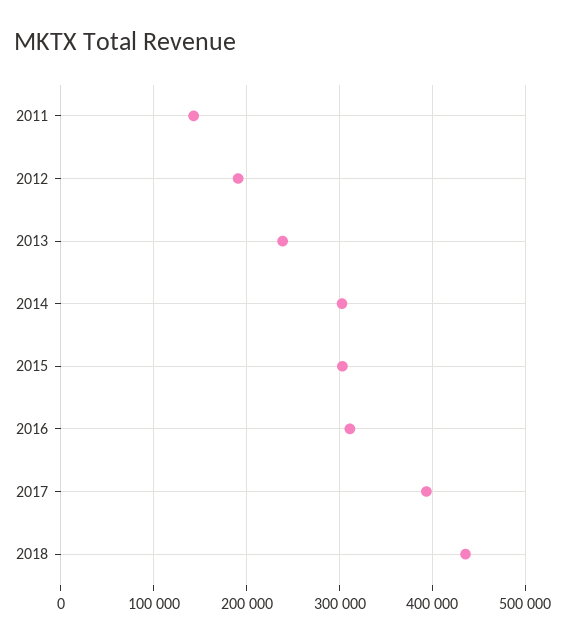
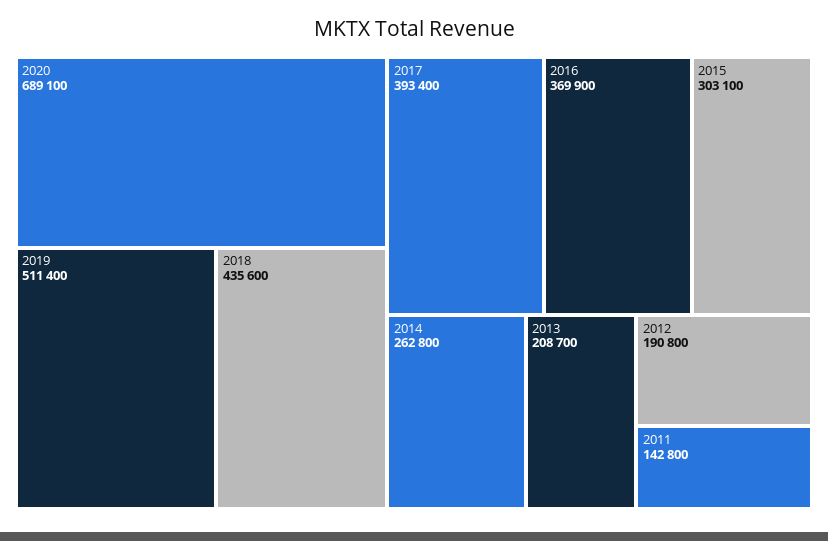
2013: 240000 -> 208700
2014: 300000 -> 262800
2016: 310000 -> 369900
2020: none -> 689100
2019: none -> 511400

